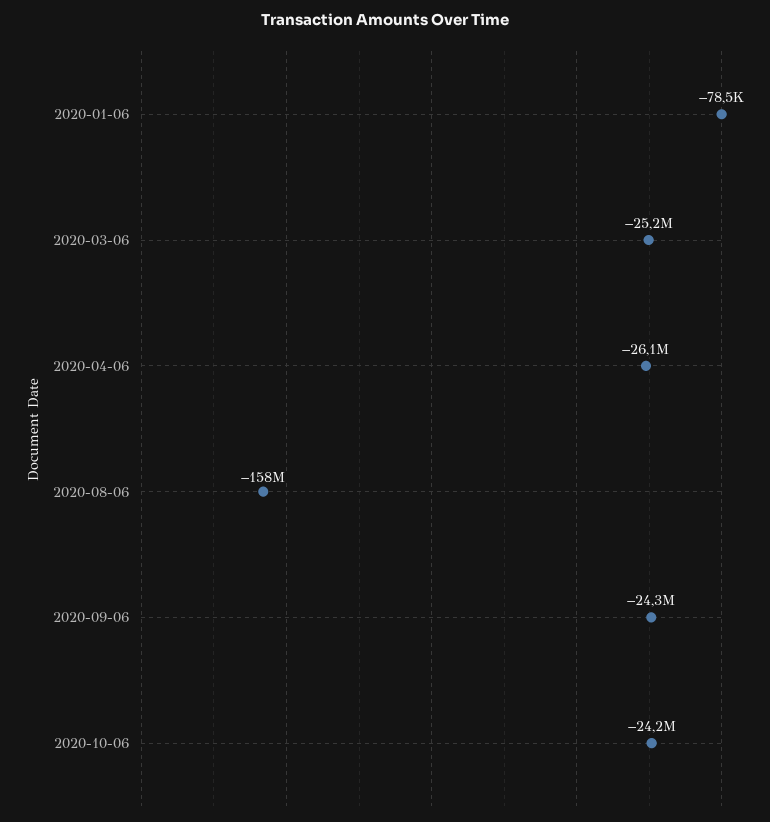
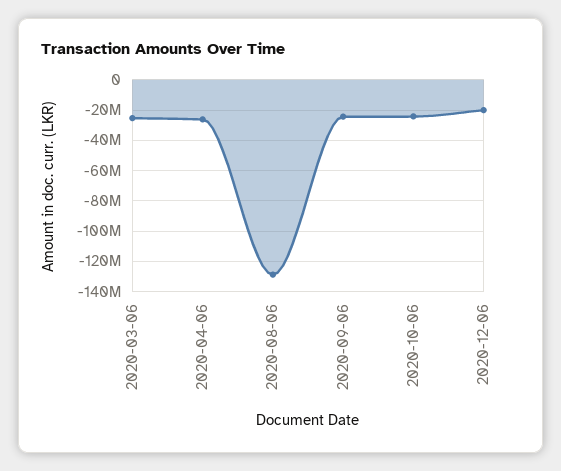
2020-01-06: -78500 -> none
2020-08-06: -158000000 -> -130000000
2020-12-06: none -> -20000000

